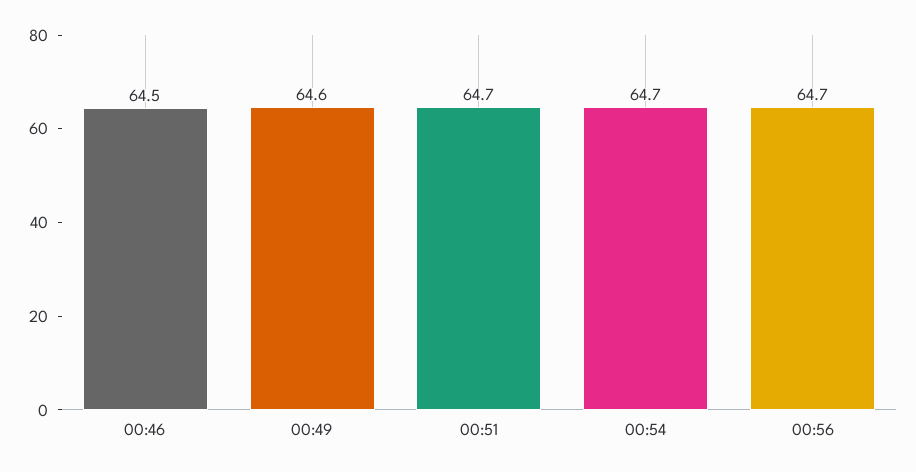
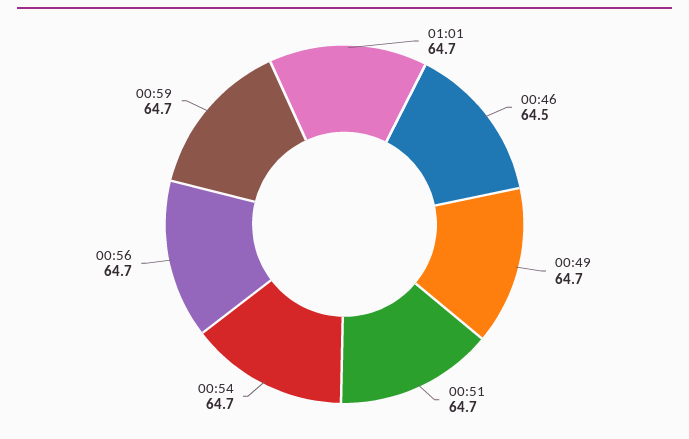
00:49: 64.6 -> 64.7
01:01: none -> 64.7
00:59: none -> 64.7

